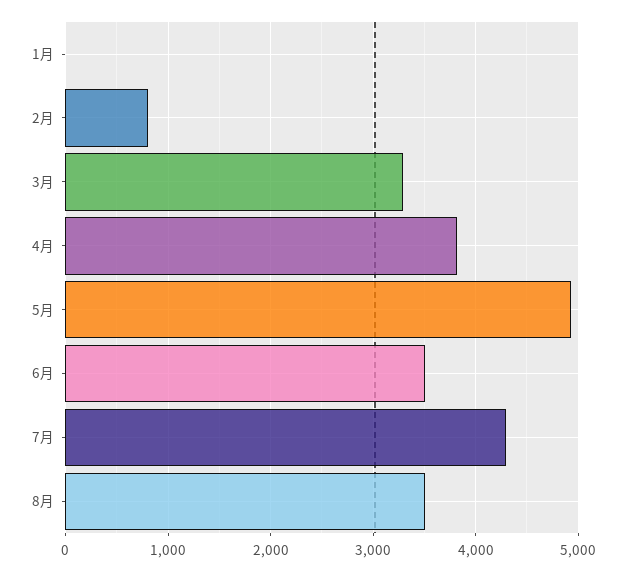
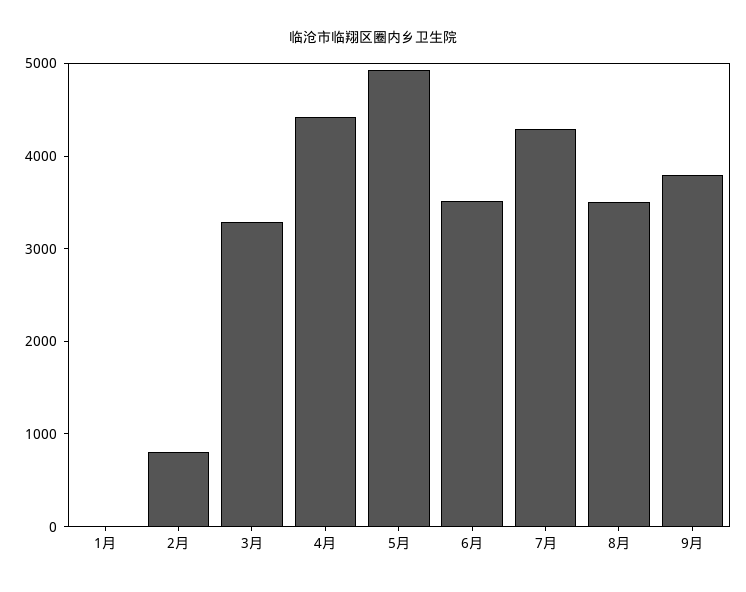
4月: 3800 -> 4400
9月: none -> 3800

